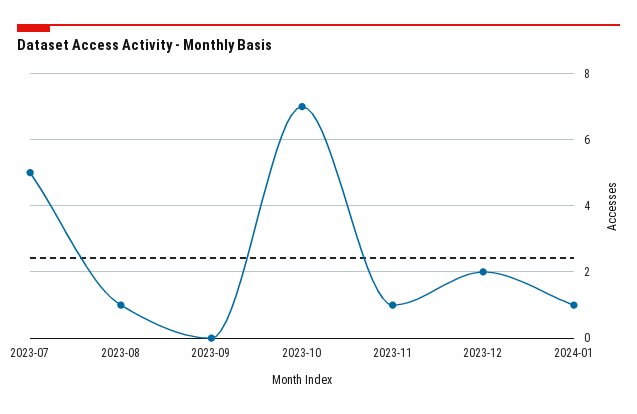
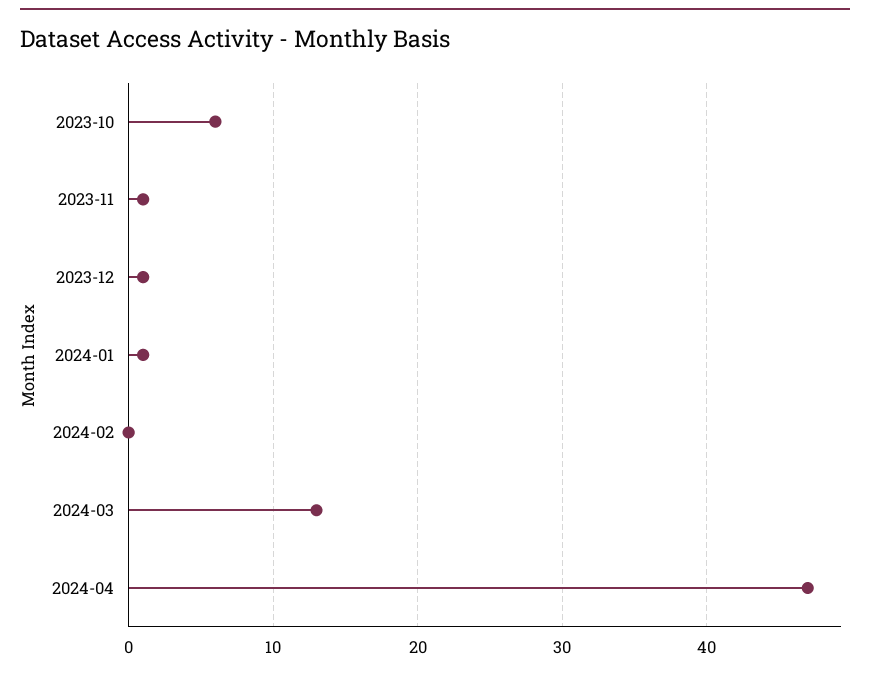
2023-07: 5 -> none
2023-08: 1 -> none
2023-09: 0 -> none
2023-10: 7 -> 6
2023-12: 2 -> 1
2024-02: none -> 0
2024-03: none -> 13
2024-04: none -> 47

